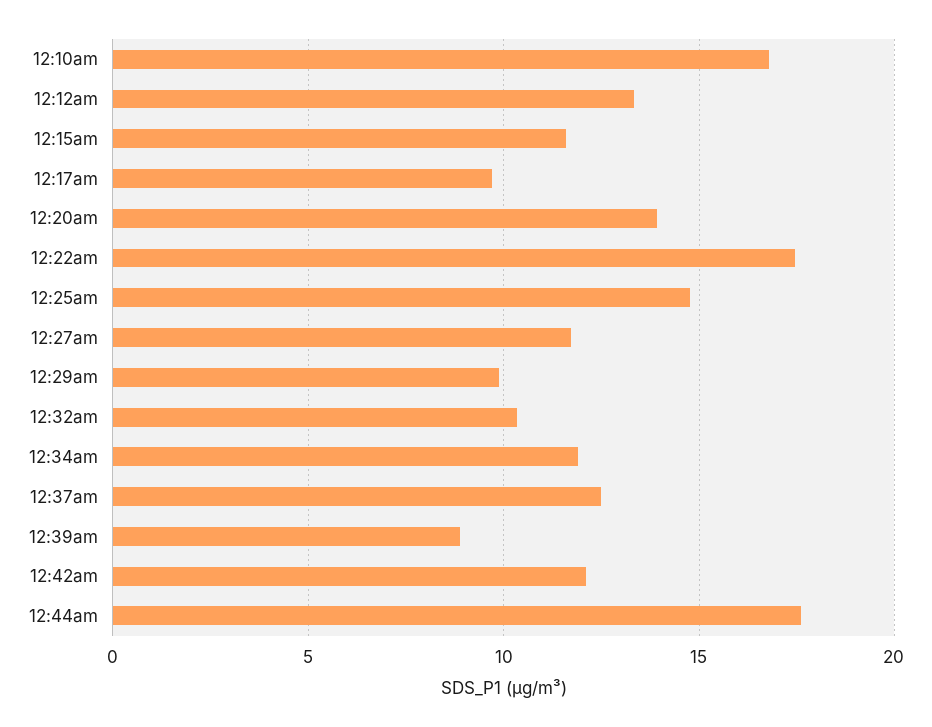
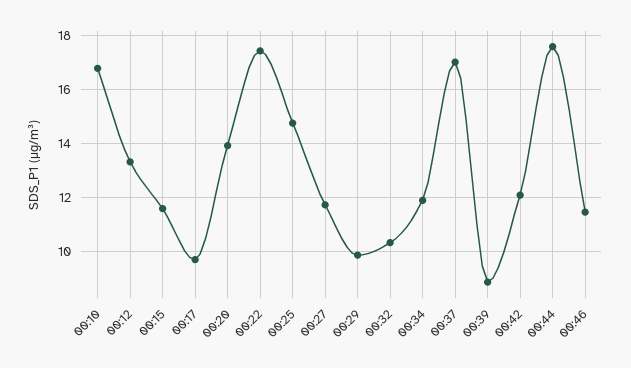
12:37am: 12.5 -> 17
00:46: none -> 11.5

